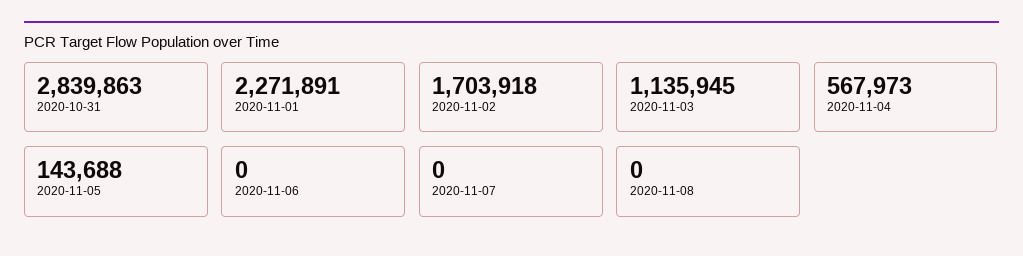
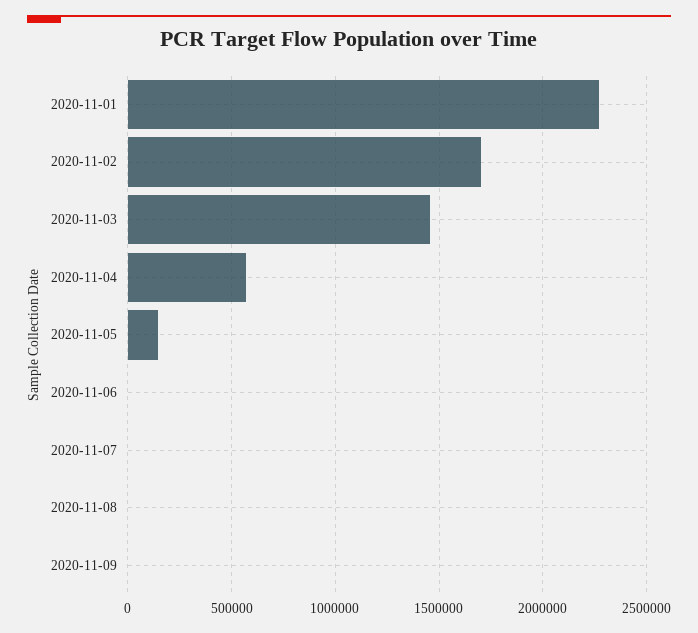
2020-10-31: 2839863 -> none
2020-11-03: 1135945 -> 1450000
2020-11-09: none -> 0

